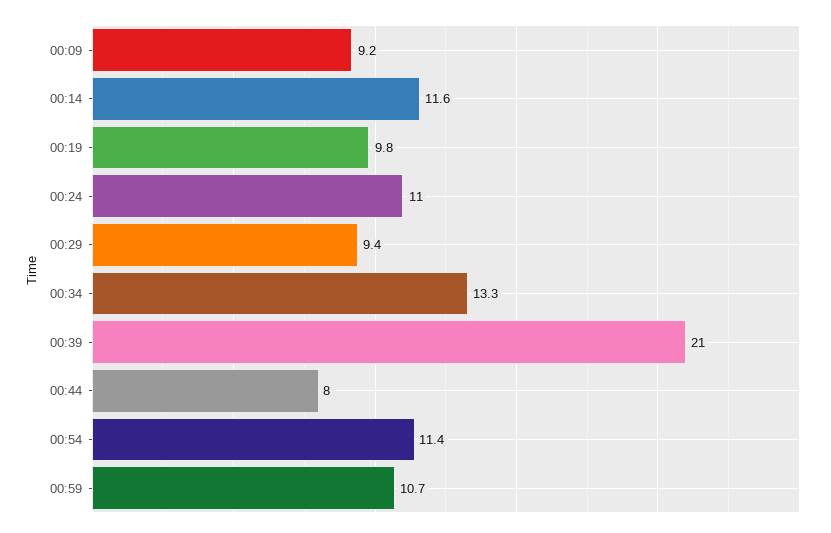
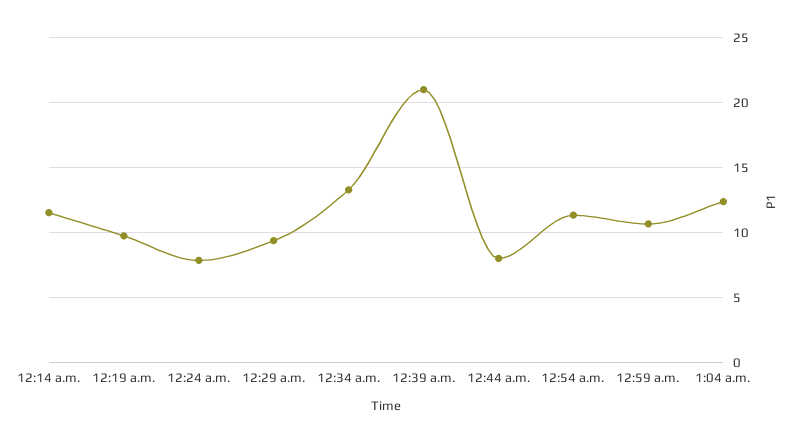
00:09: 9.2 -> none
00:24: 11 -> 8
1:04 a.m.: none -> 12.5

